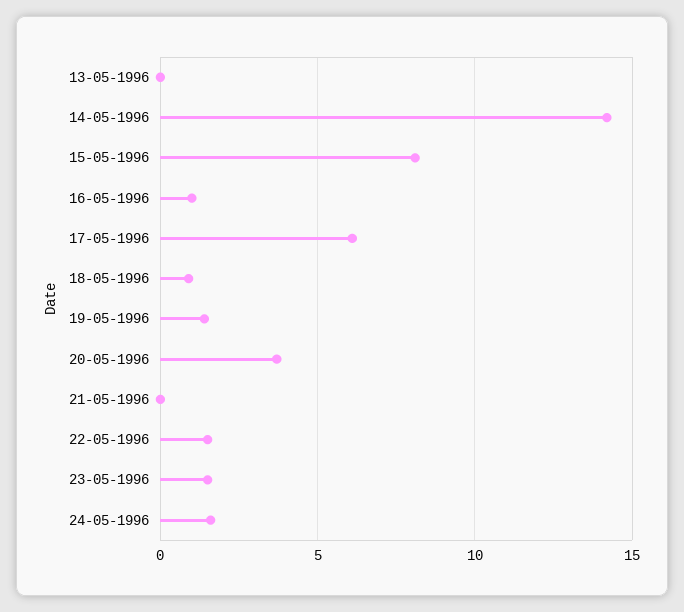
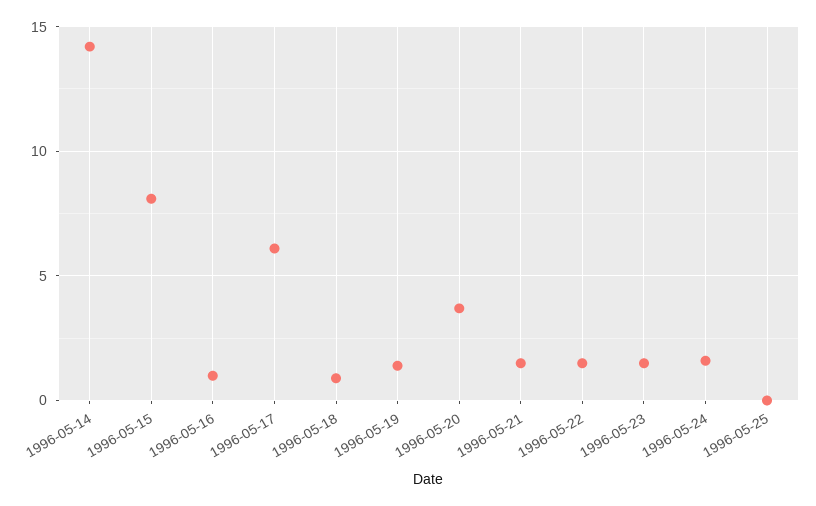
13-05-1996: 0 -> none
21-05-1996: 0 -> 1.5
1996-05-25: none -> 0

